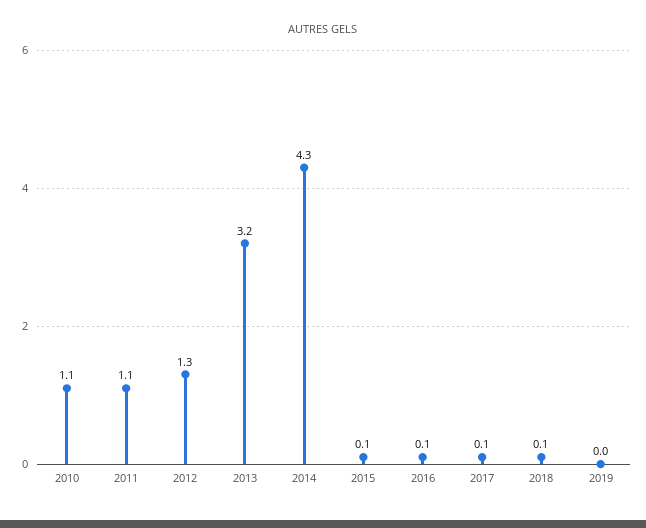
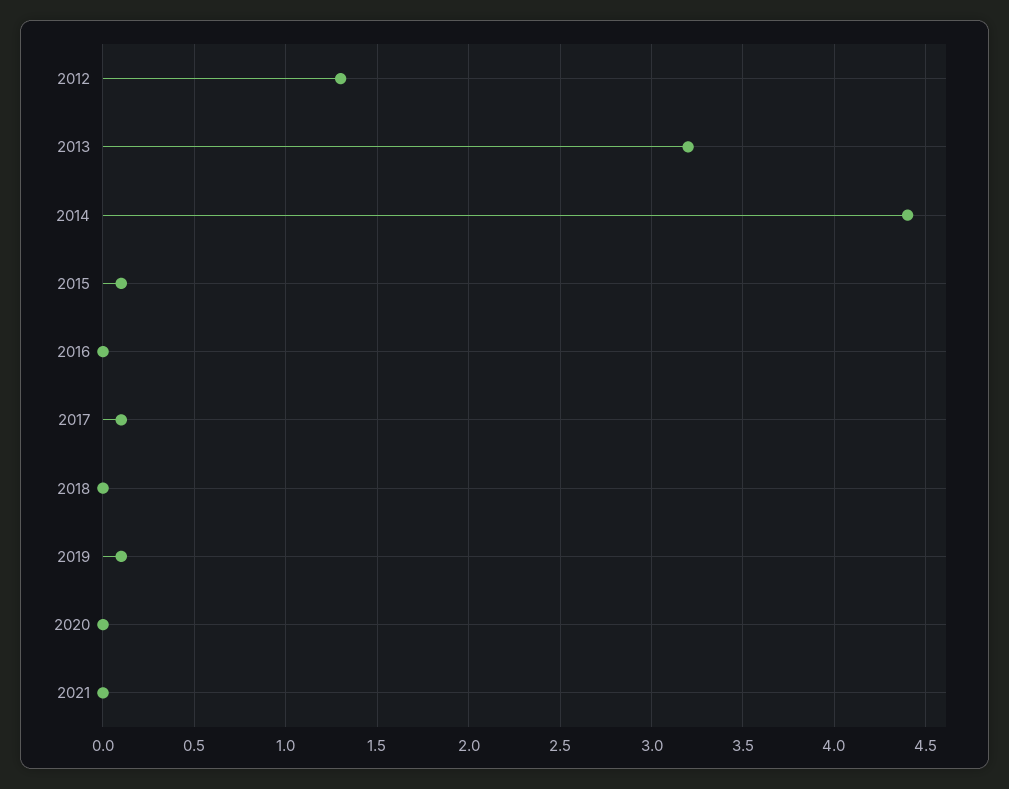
2010: 1.1 -> none
2011: 1.1 -> none
2014: 4.3 -> 4.4
2016: 0.1 -> 0
2018: 0.1 -> 0
2019: 0 -> 0.1
2020: none -> 0
2021: none -> 0

